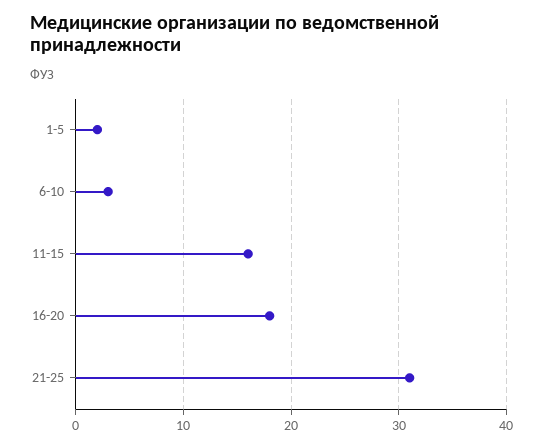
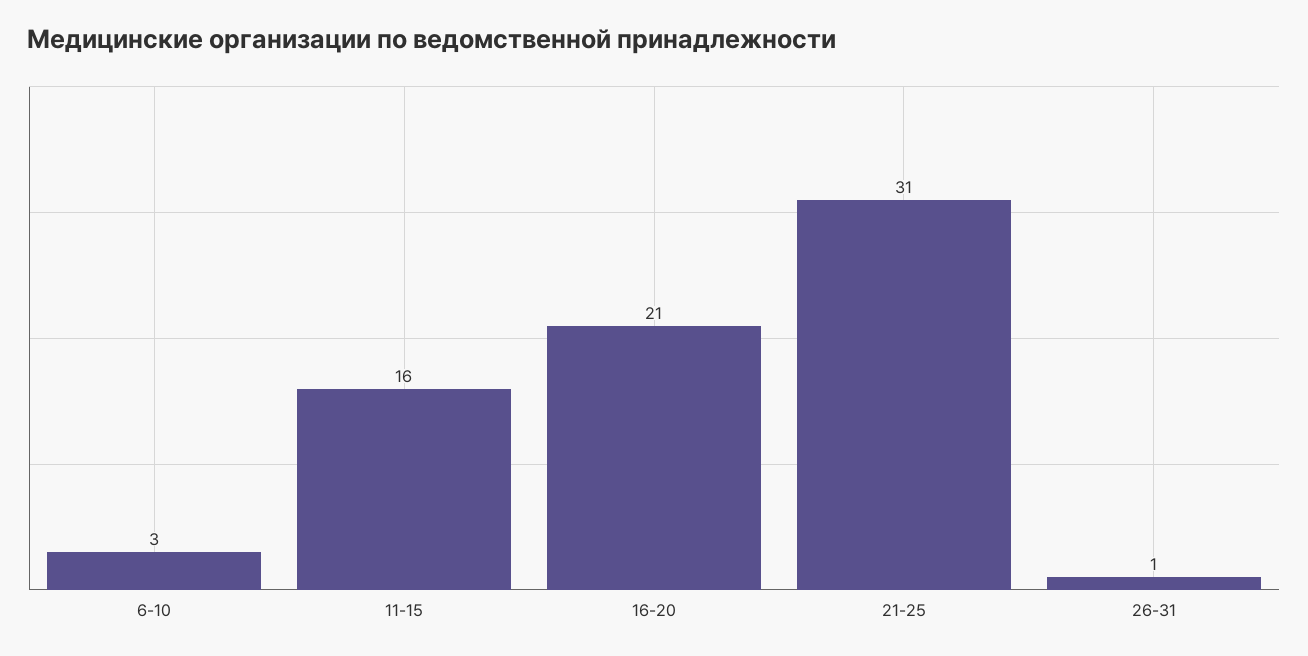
1-5: 2 -> none
16-20: 18 -> 21
26-31: none -> 1

